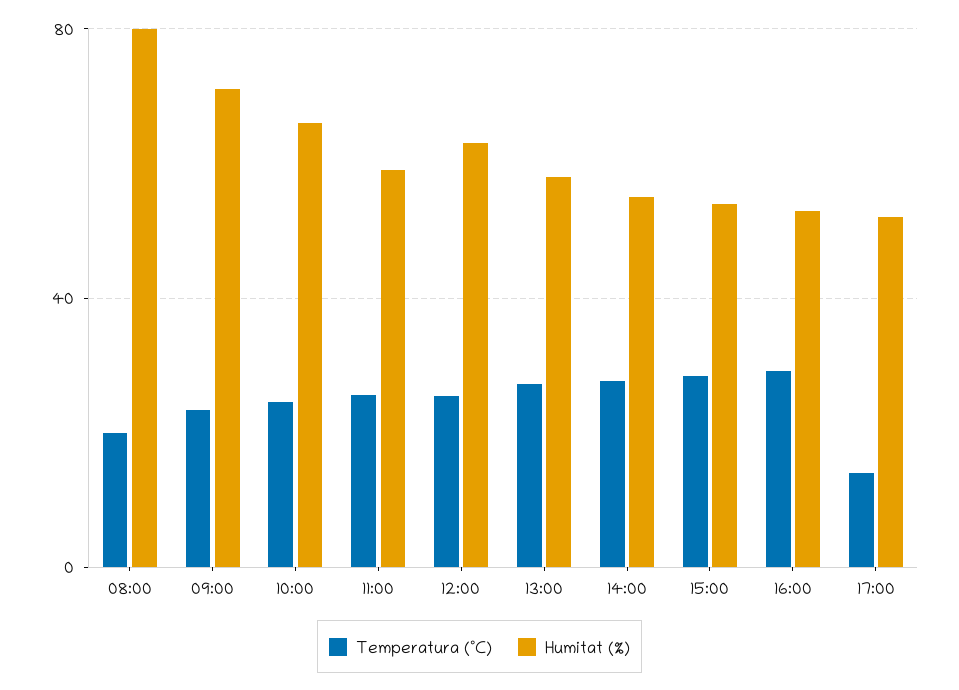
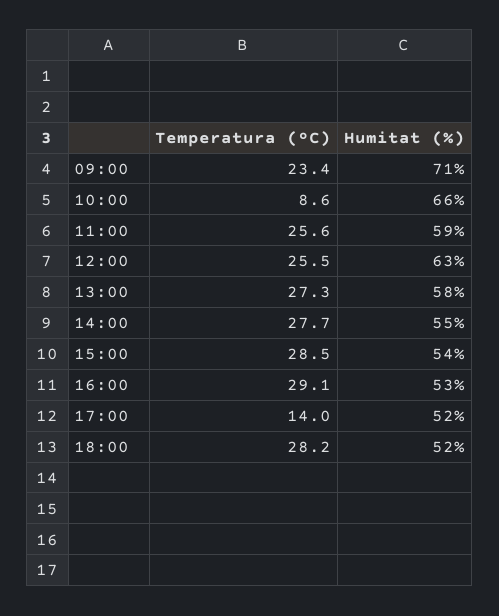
Temperatura (ºC), 08:00: 20 -> none
Humitat (%), 08:00: 80 -> none
Temperatura (ºC), 10:00: 25 -> 8.6
Temperatura (ºC), 18:00: none -> 28.2
Humitat (%), 18:00: none -> 52

